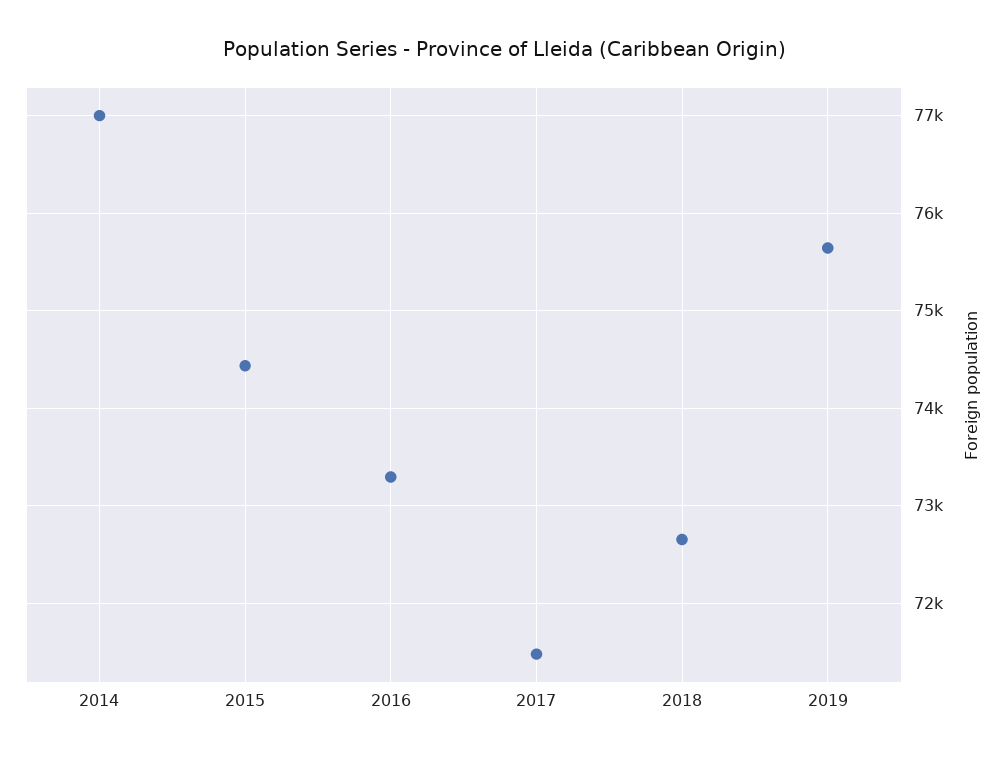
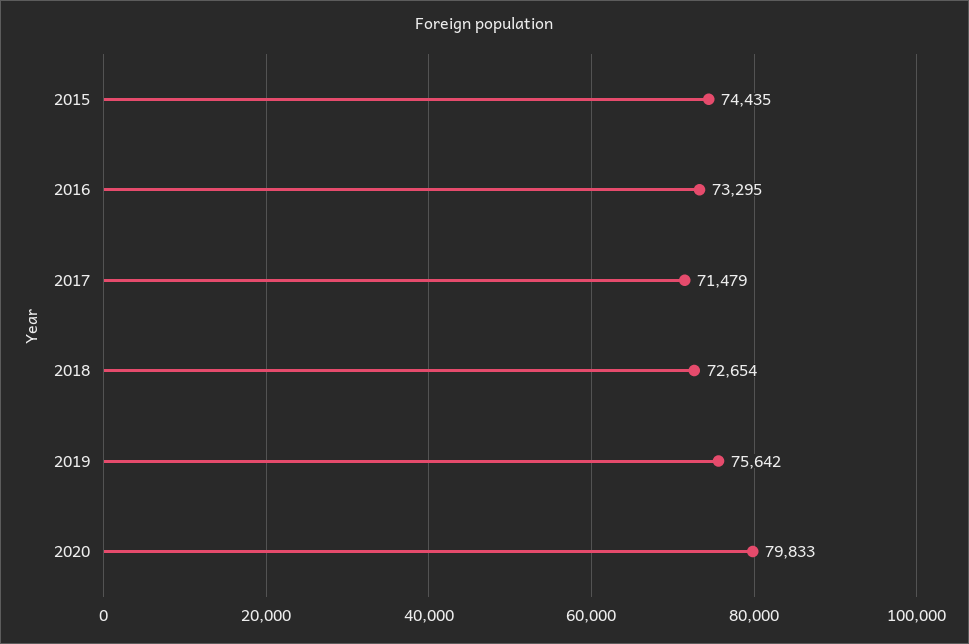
2014: 77000 -> none
2020: none -> 79833

